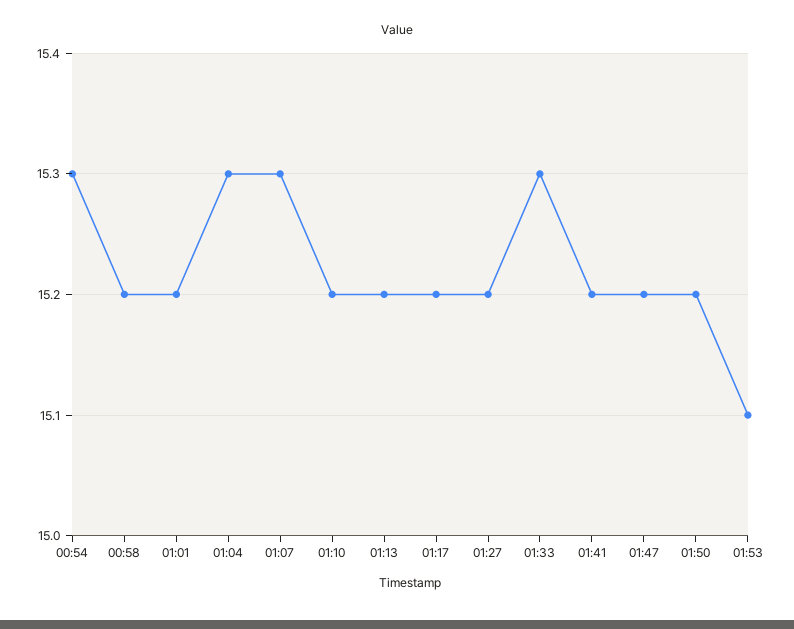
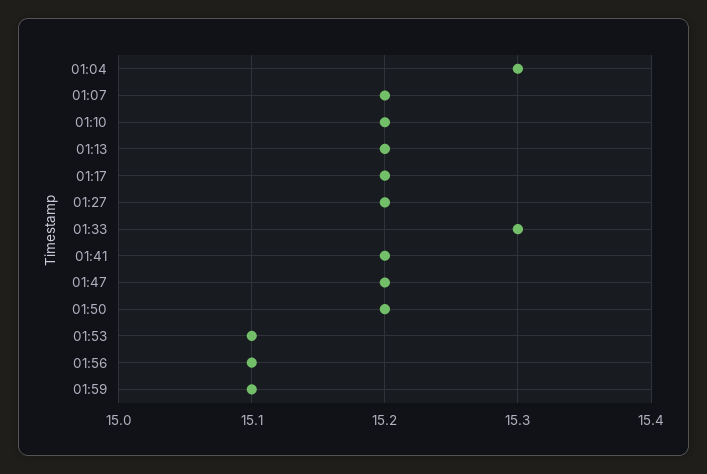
00:54: 15.3 -> none
00:58: 15.2 -> none
01:01: 15.2 -> none
01:07: 15.3 -> 15.2
01:56: none -> 15.1
01:59: none -> 15.1

